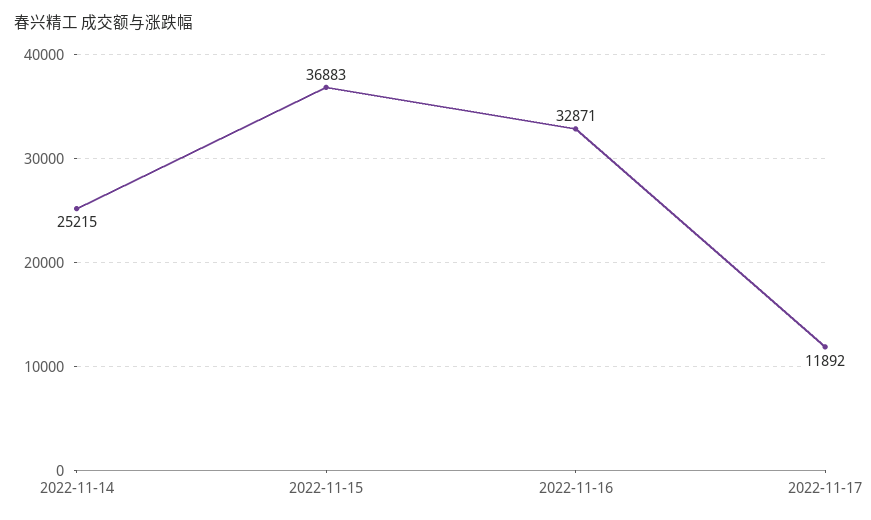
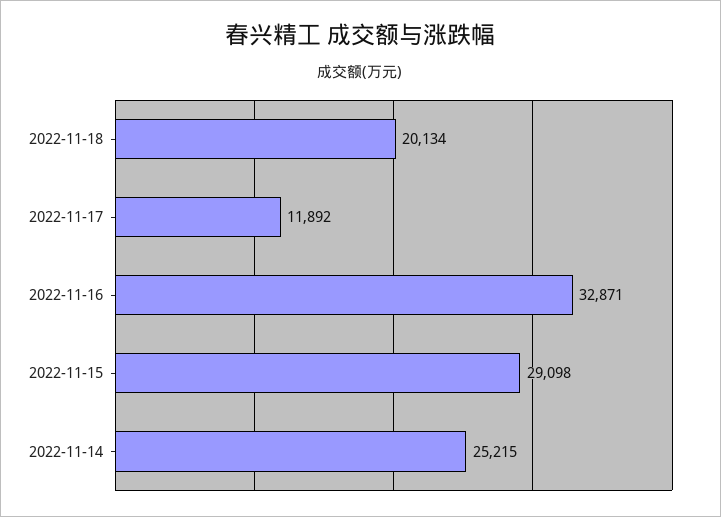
2022-11-15: 36883 -> 29098
2022-11-18: none -> 20134

